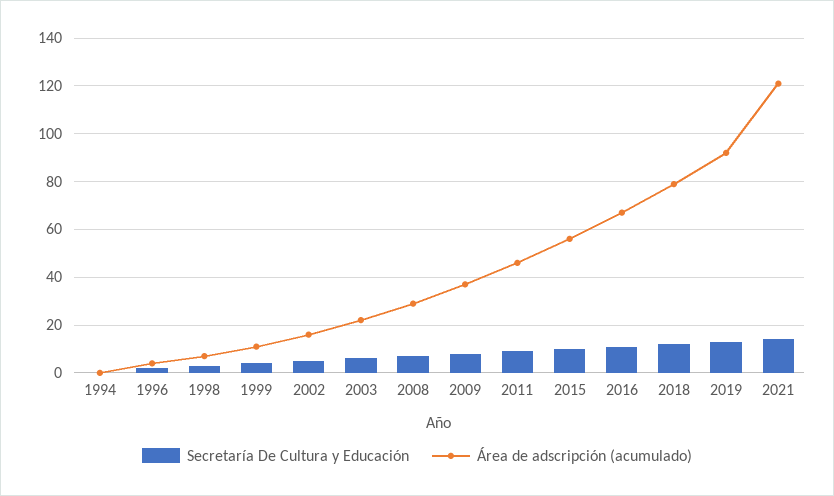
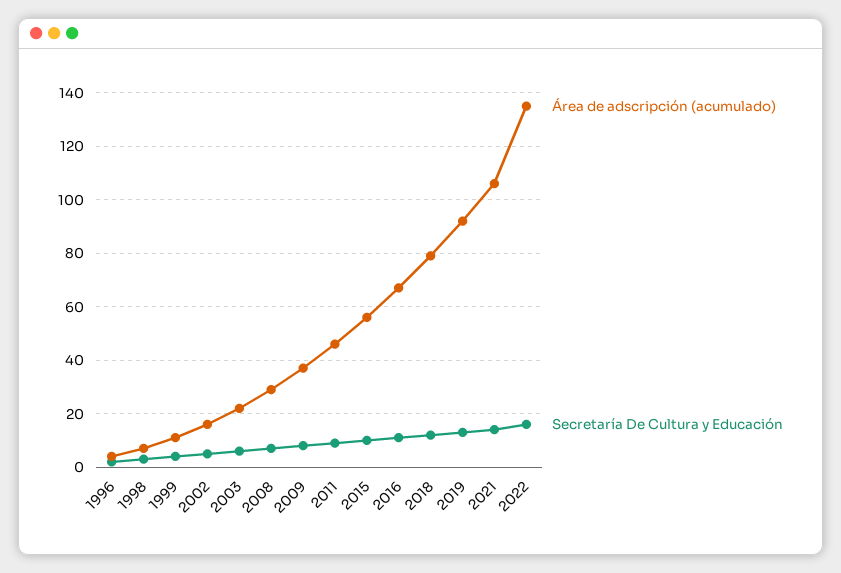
Secretaría De Cultura y Educación, 1994: 0 -> none
Área de adscripción (acumulado), 1994: 0 -> none
Área de adscripción (acumulado), 2021: 120 -> 105
Área de adscripción (acumulado), 2022: none -> 135
Secretaría De Cultura y Educación, 2022: none -> 15

